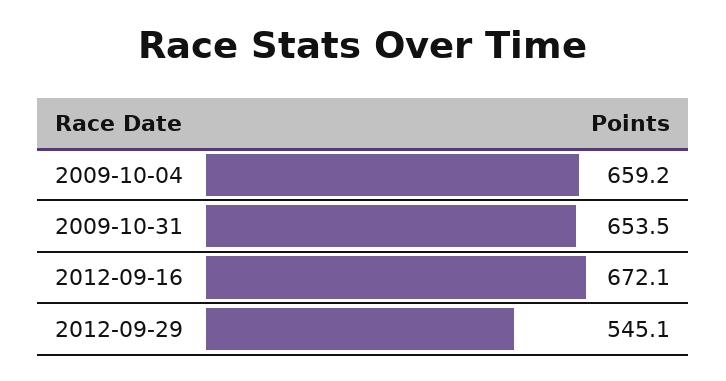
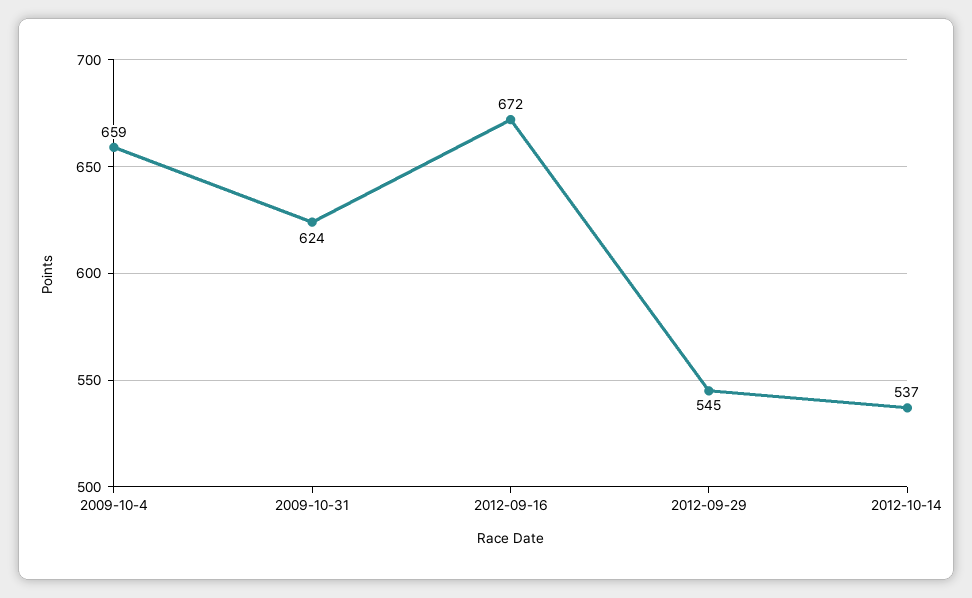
2009-10-31: 653.5 -> 624
2012-10-14: none -> 537

